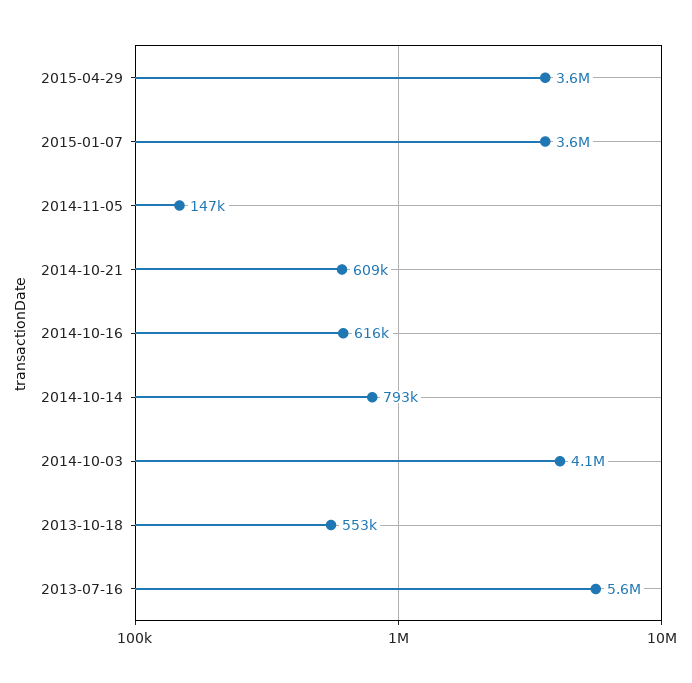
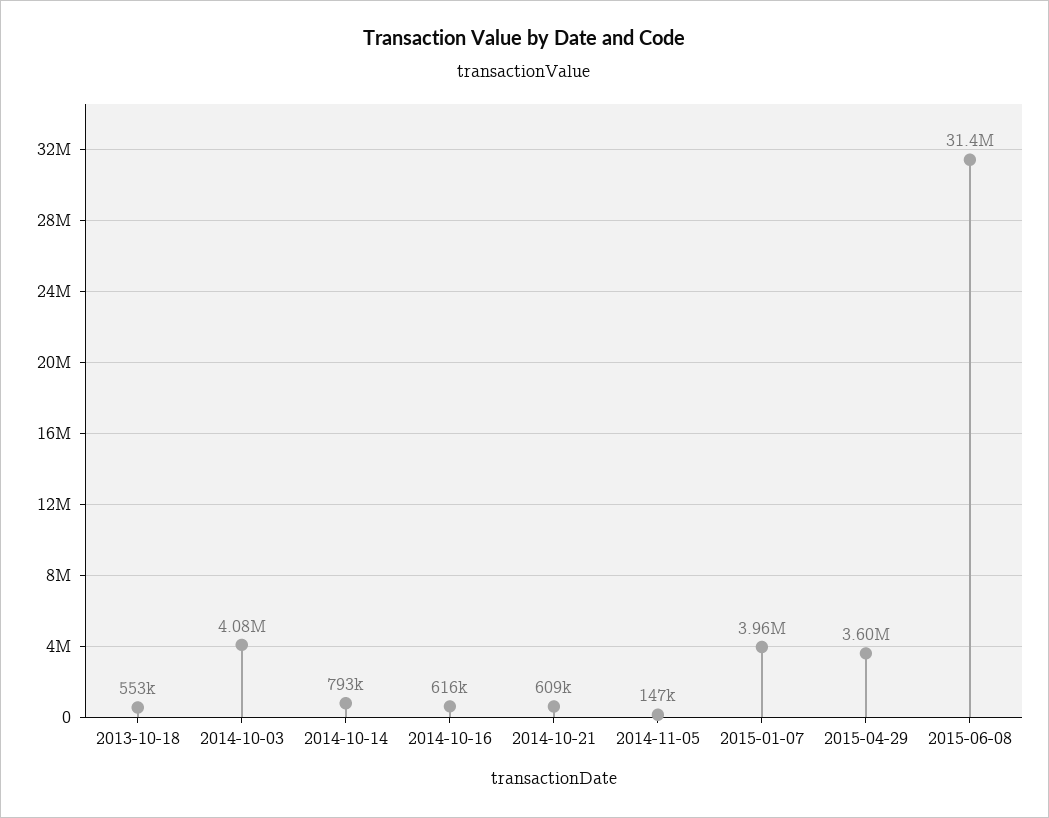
2015-01-07: 3600000 -> 3960000
2013-07-16: 5600000 -> none
2015-06-08: none -> 31400000

